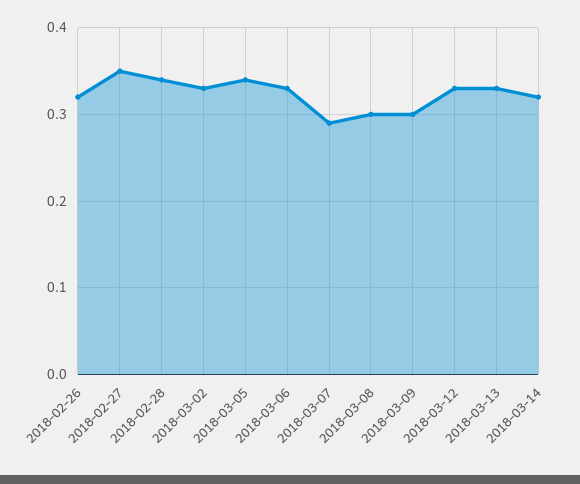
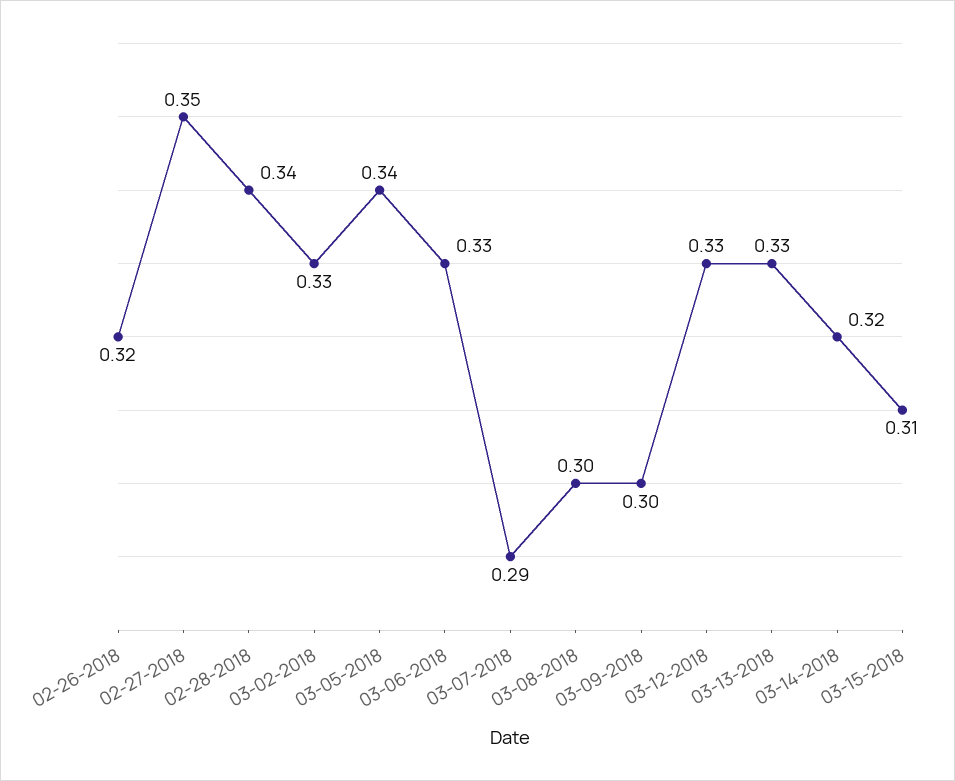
03-15-2018: none -> 0.31

